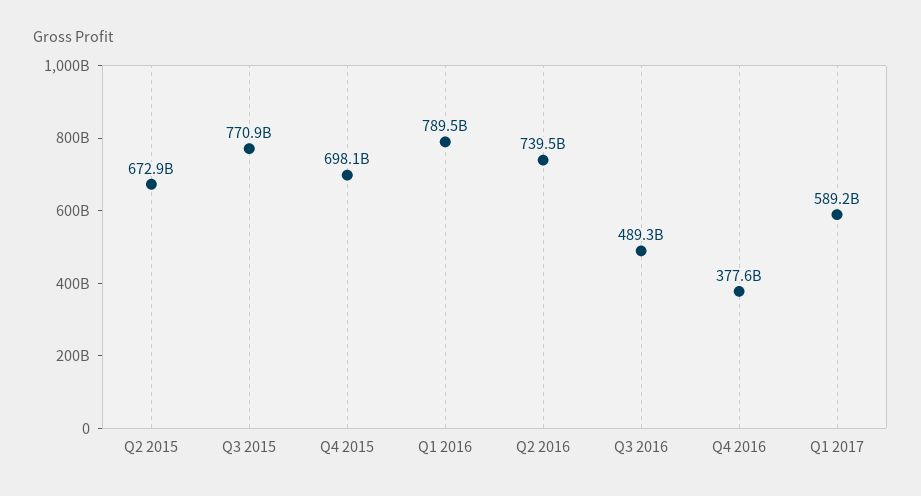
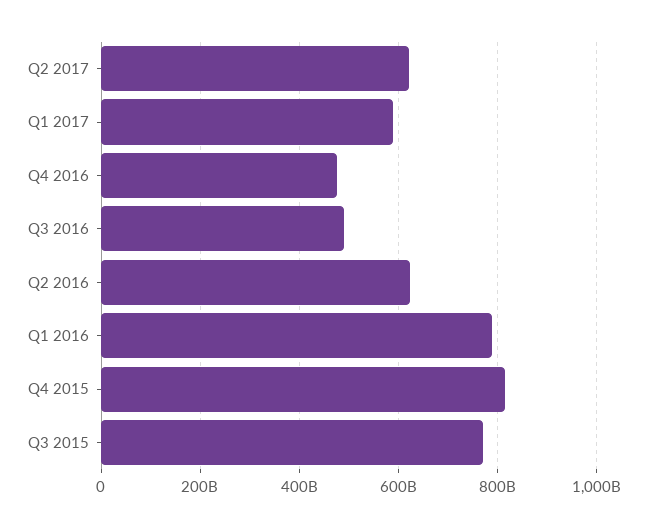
Q2 2015: 672900000000 -> none
Q4 2015: 698100000000 -> 820000000000
Q2 2016: 739500000000 -> 620000000000
Q4 2016: 377600000000 -> 480000000000
Q2 2017: none -> 620000000000

